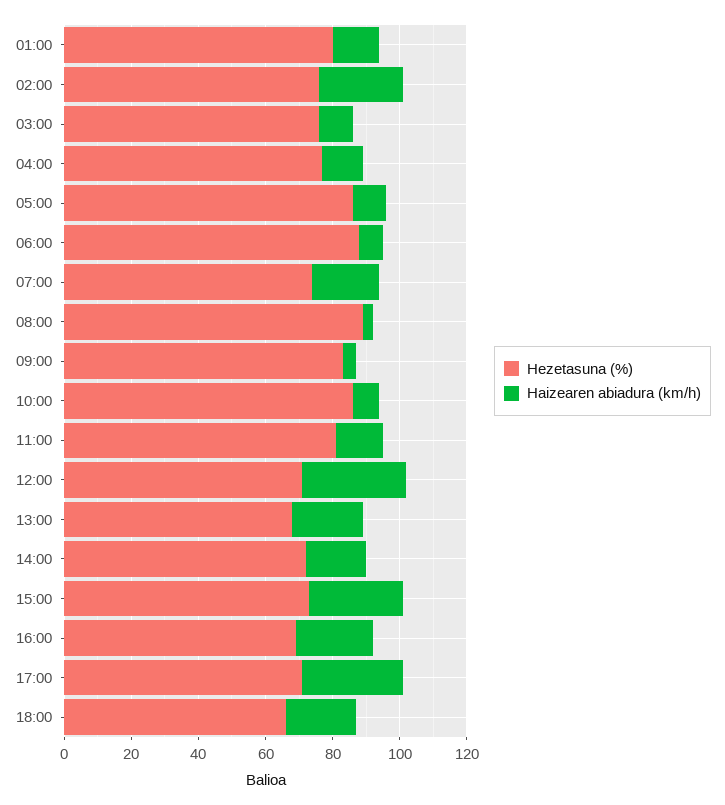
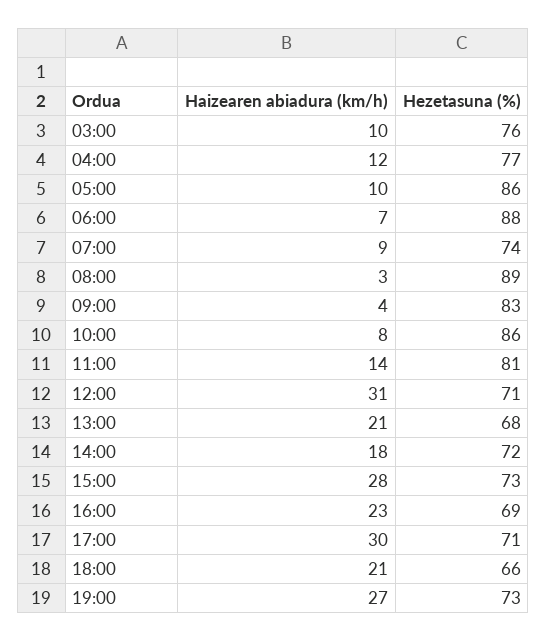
Hezetasuna (%), 01:00: 80 -> none
Haizearen abiadura (km/h), 01:00: 15 -> none
Hezetasuna (%), 02:00: 75 -> none
Haizearen abiadura (km/h), 02:00: 25 -> none
Haizearen abiadura (km/h), 07:00: 20 -> 9
Haizearen abiadura (km/h), 19:00: none -> 27
Hezetasuna (%), 19:00: none -> 73

